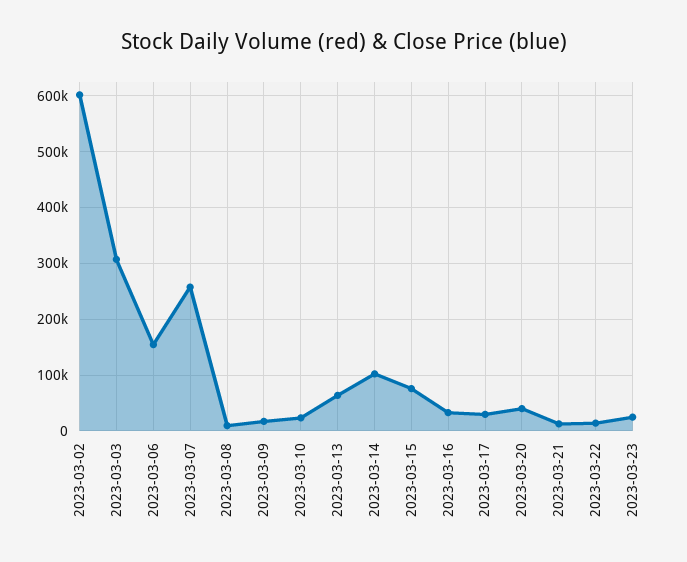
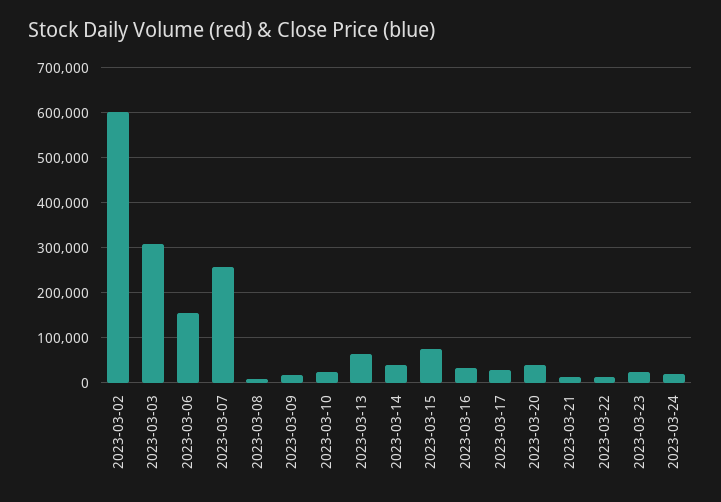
2023-03-14: 100000 -> 40000
2023-03-24: none -> 20000

